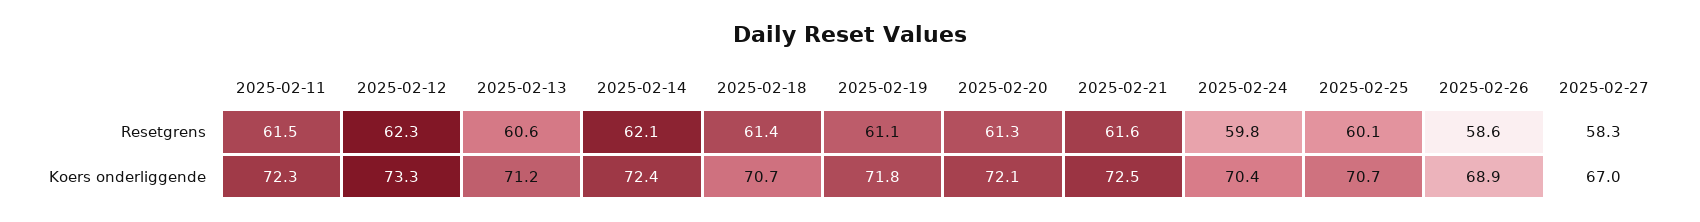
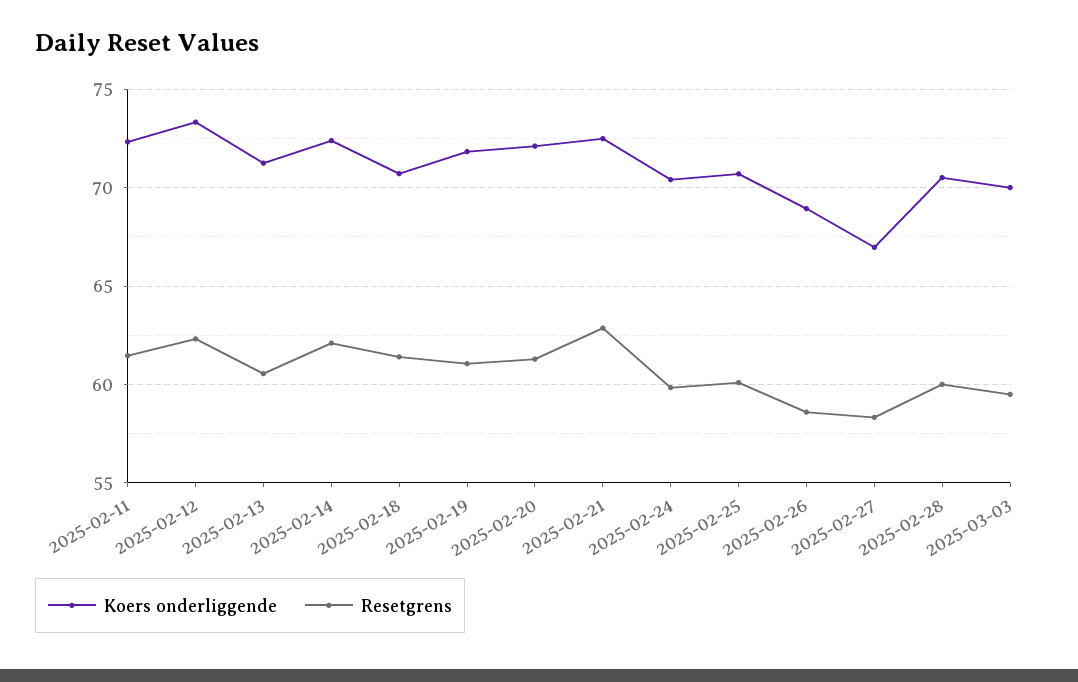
Resetgrens, 2025-02-21: 61.6 -> 63
Koers onderliggende, 2025-02-28: none -> 70.5
Resetgrens, 2025-02-28: none -> 60
Koers onderliggende, 2025-03-03: none -> 70
Resetgrens, 2025-03-03: none -> 59.5

